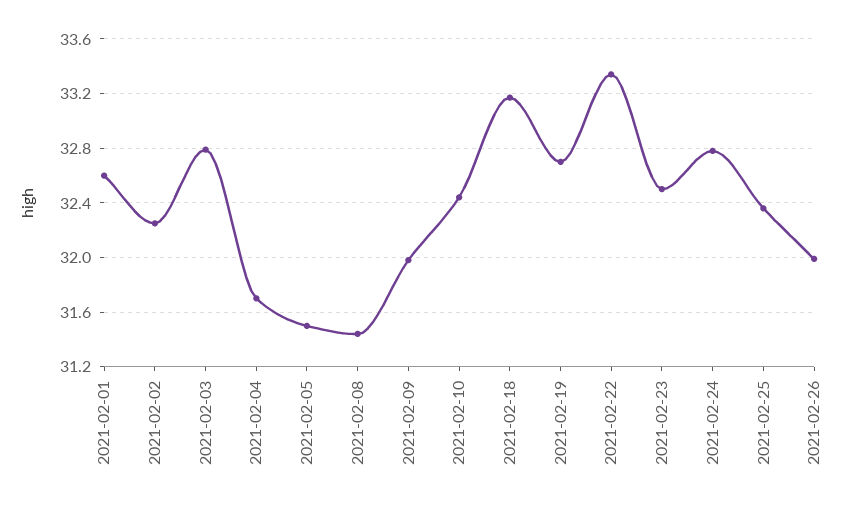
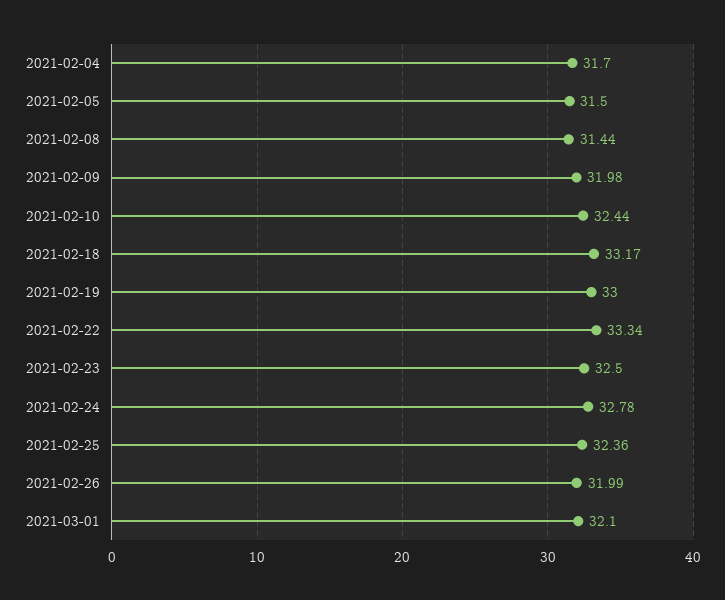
2021-02-01: 32.6 -> none
2021-02-02: 32.25 -> none
2021-02-03: 32.8 -> none
2021-02-19: 32.7 -> 33
2021-03-01: none -> 32.1

